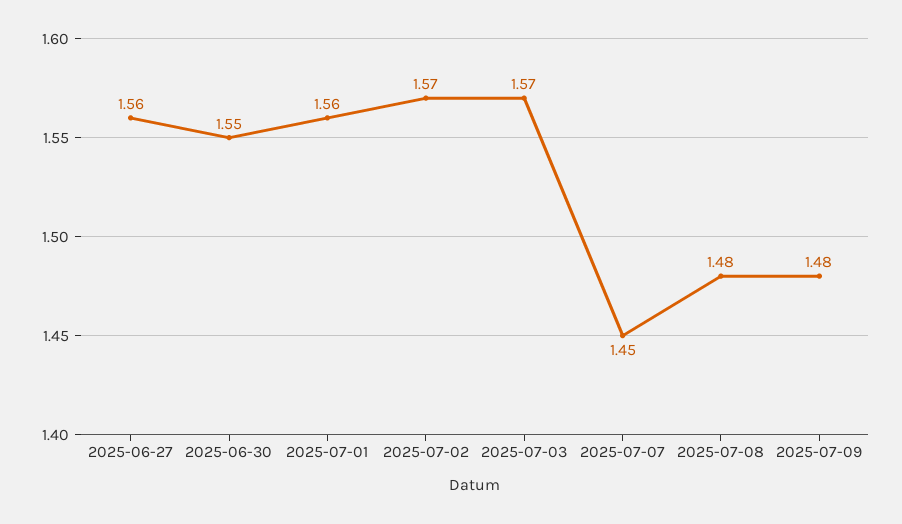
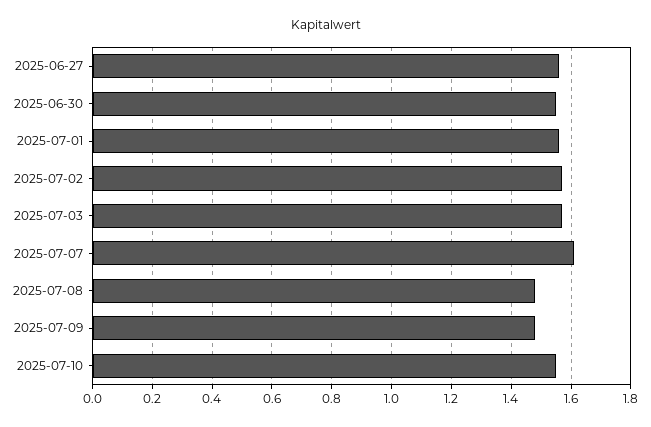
2025-07-07: 1.45 -> 1.6
2025-07-10: none -> 1.55

